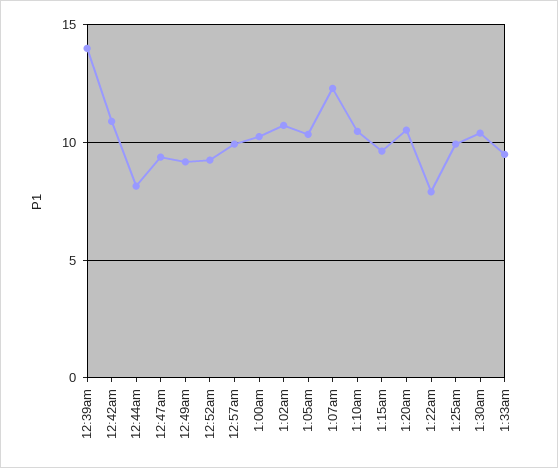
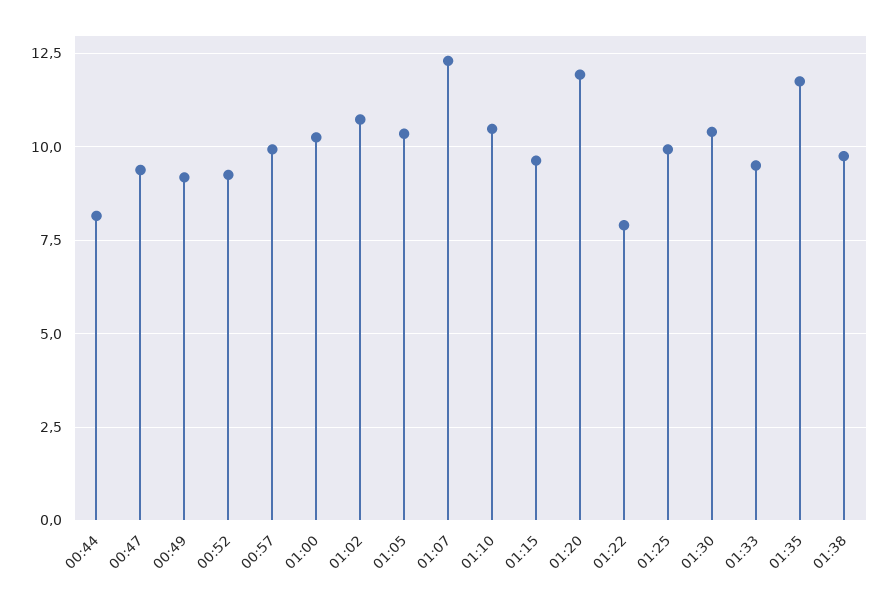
12:39am: 14 -> none
12:42am: 11 -> none
1:20am: 10.5 -> 12
01:35: none -> 11.75
01:38: none -> 9.75

